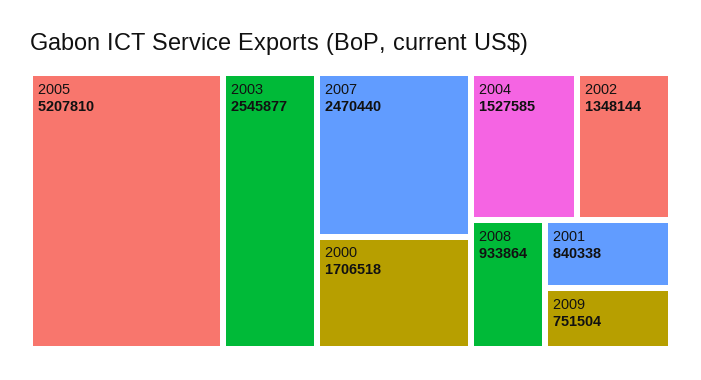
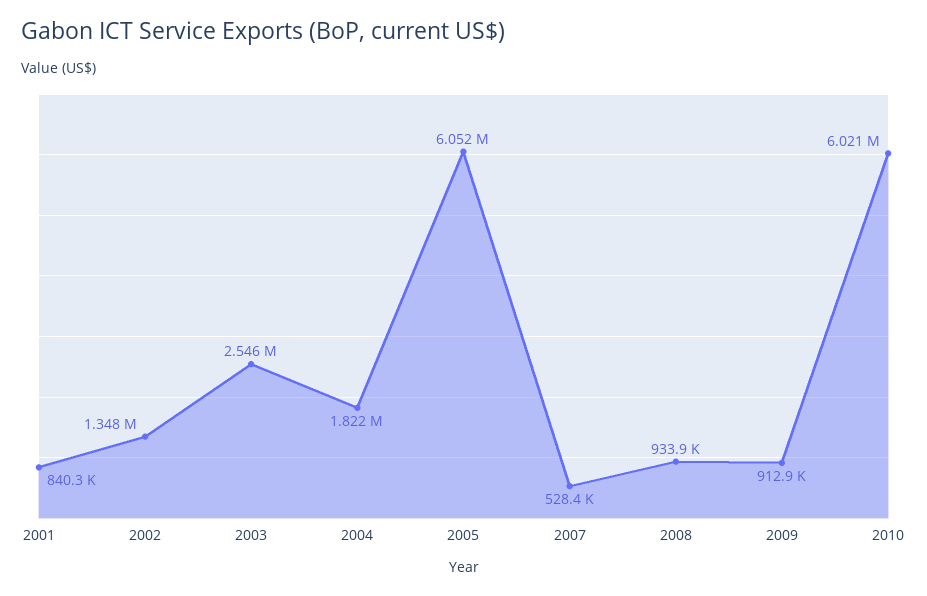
2005: 5207810 -> 6052000
2007: 2470440 -> 528400
2000: 1706518 -> none
2004: 1527585 -> 1822000
2009: 751504 -> 912900
2010: none -> 6021000

